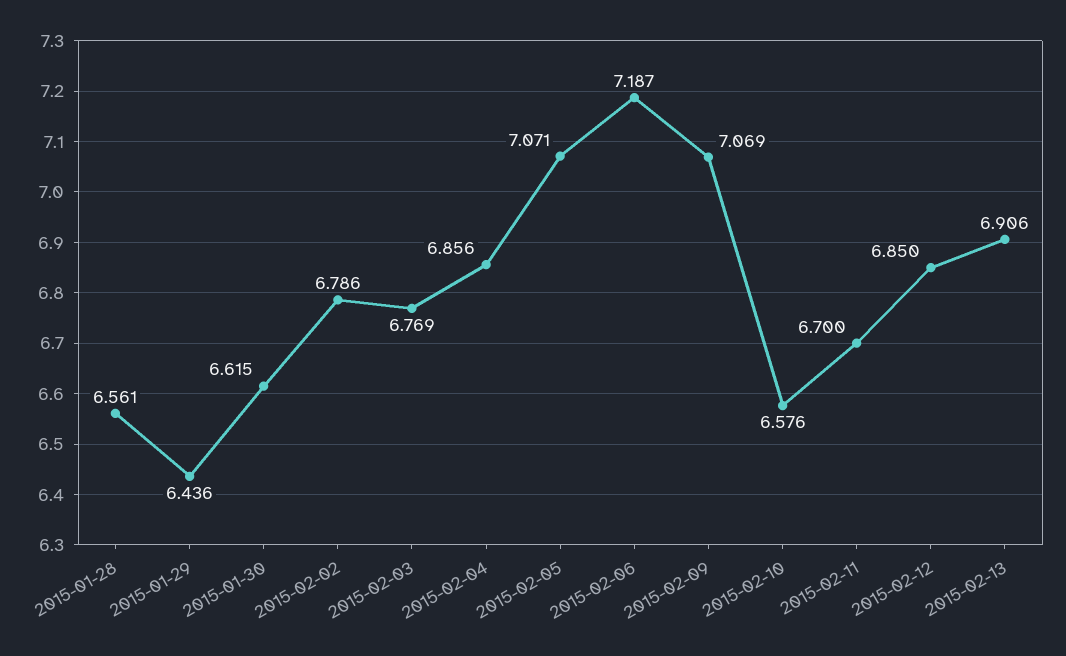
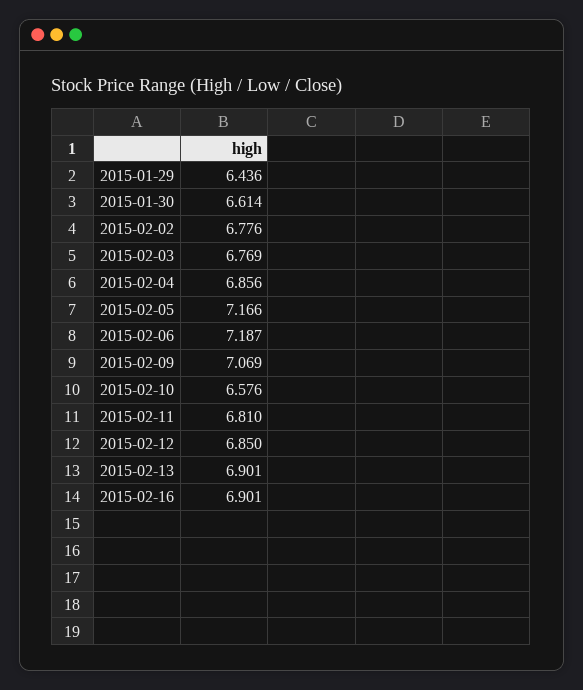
2015-01-28: 6.561 -> none
2015-01-30: 6.615 -> 6.614
2015-02-02: 6.786 -> 6.776
2015-02-05: 7.071 -> 7.166
2015-02-11: 6.7 -> 6.81
2015-02-13: 6.906 -> 6.901
2015-02-16: none -> 6.901

